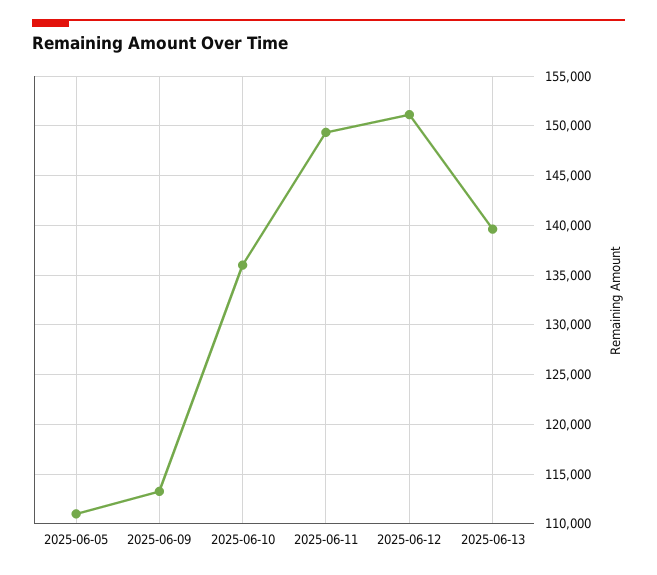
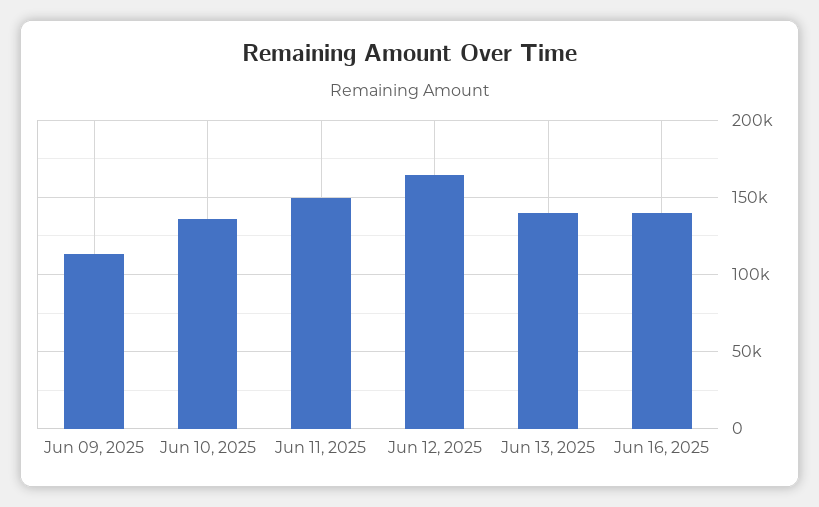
2025-06-05: 111000 -> none
2025-06-12: 151000 -> 165000
Jun 16, 2025: none -> 140000

